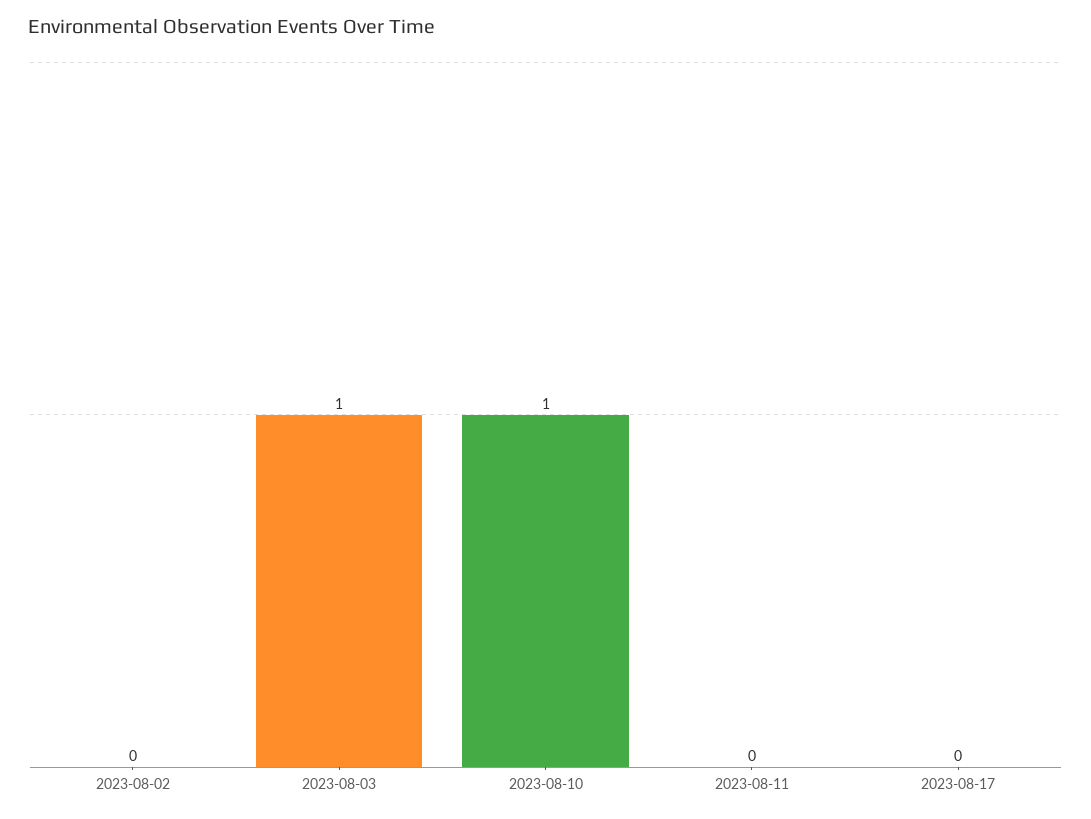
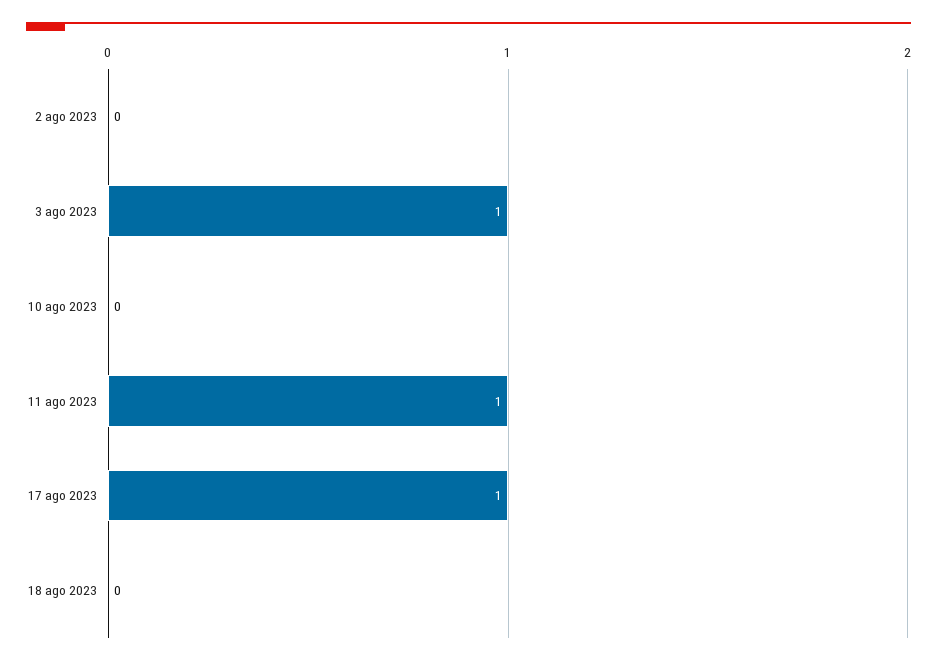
2023-08-10: 1 -> 0
2023-08-11: 0 -> 1
2023-08-17: 0 -> 1
18 ago 2023: none -> 0

